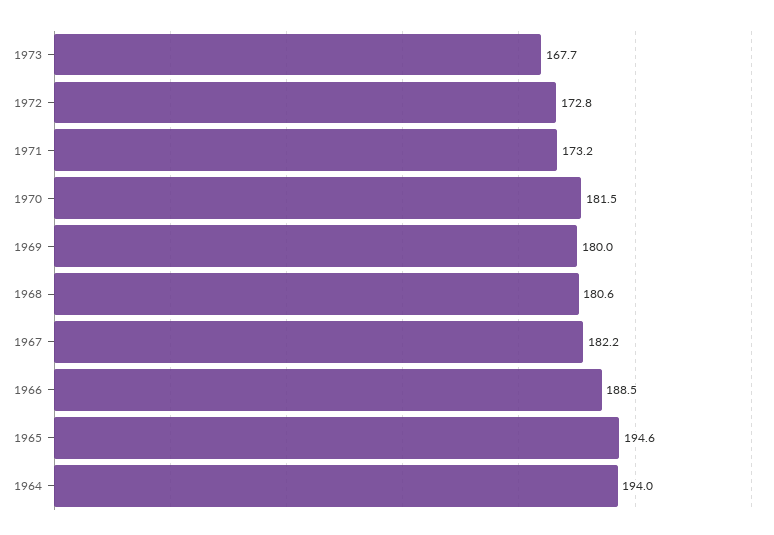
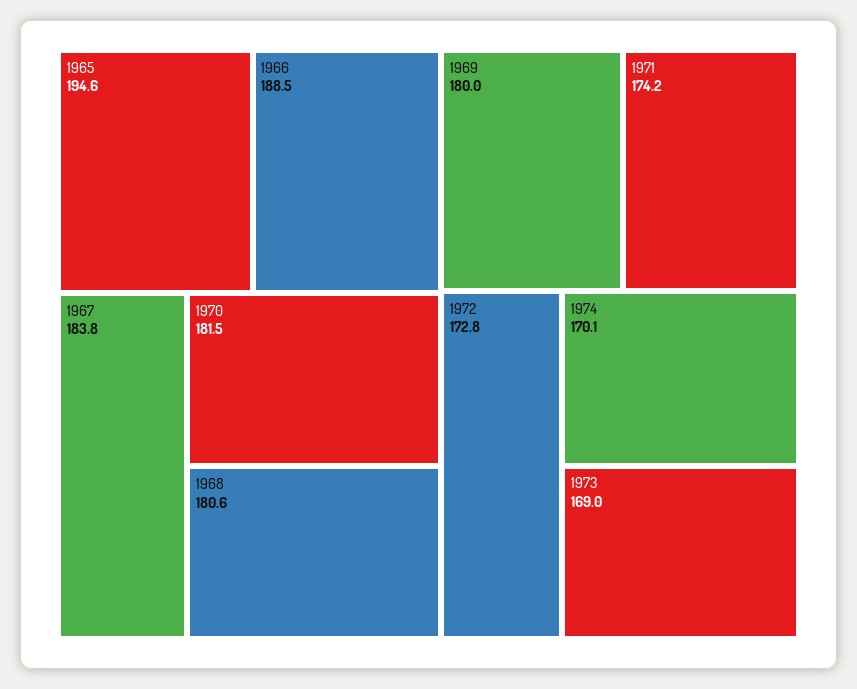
1973: 167.7 -> 169
1971: 173.2 -> 174.2
1967: 182.2 -> 183.8
1964: 194 -> none
1974: none -> 170.1

